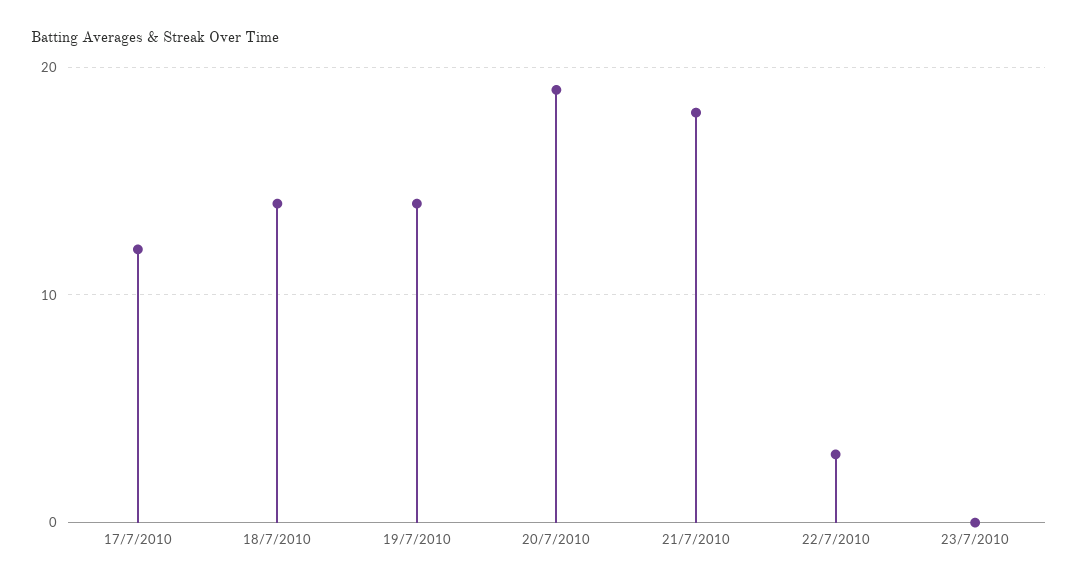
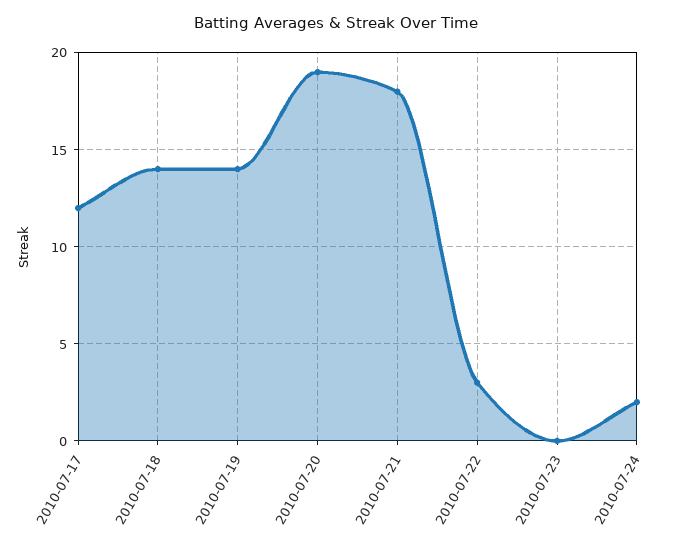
2010-07-24: none -> 2

